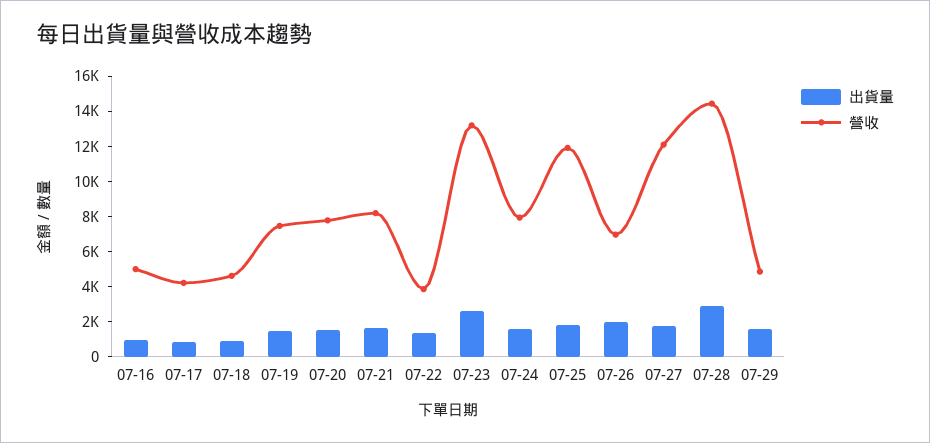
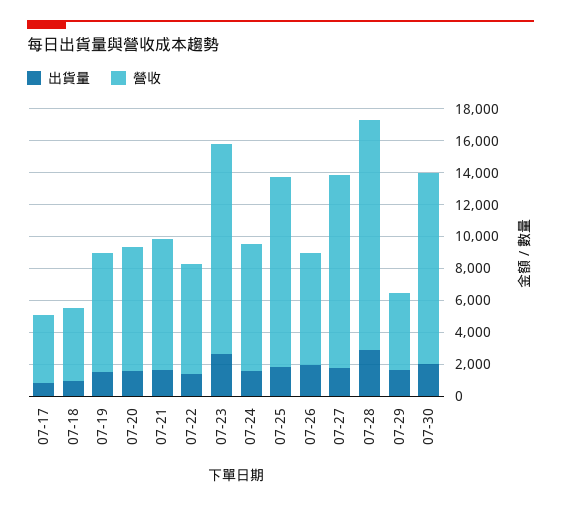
出貨量, 07-16: 1000 -> none
營收, 07-16: 5000 -> none
營收, 07-22: 4000 -> 7000
出貨量, 07-30: none -> 2000
營收, 07-30: none -> 12000

